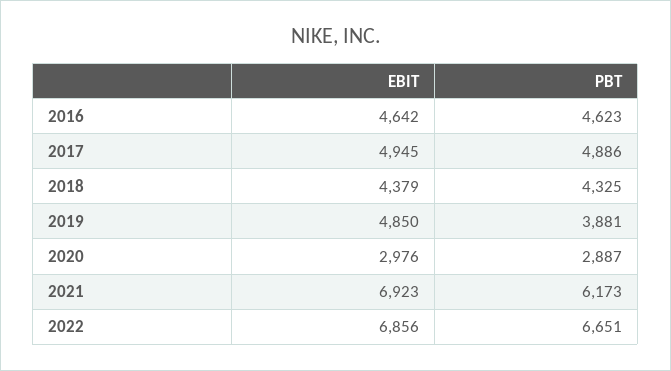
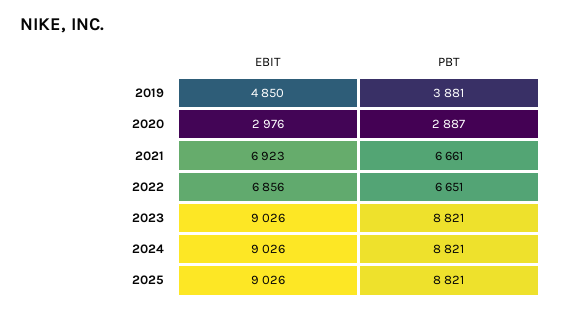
EBIT, 2016: 4642 -> none
PBT, 2016: 4623 -> none
EBIT, 2017: 4945 -> none
PBT, 2017: 4886 -> none
EBIT, 2018: 4379 -> none
PBT, 2018: 4325 -> none
PBT, 2021: 6173 -> 6661
EBIT, 2023: none -> 9026
PBT, 2023: none -> 8821
EBIT, 2024: none -> 9026
PBT, 2024: none -> 8821
EBIT, 2025: none -> 9026
PBT, 2025: none -> 8821

